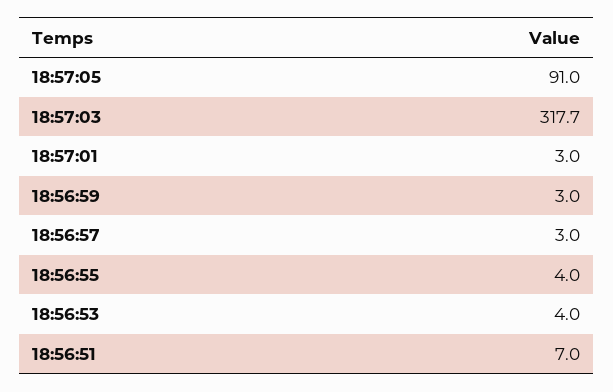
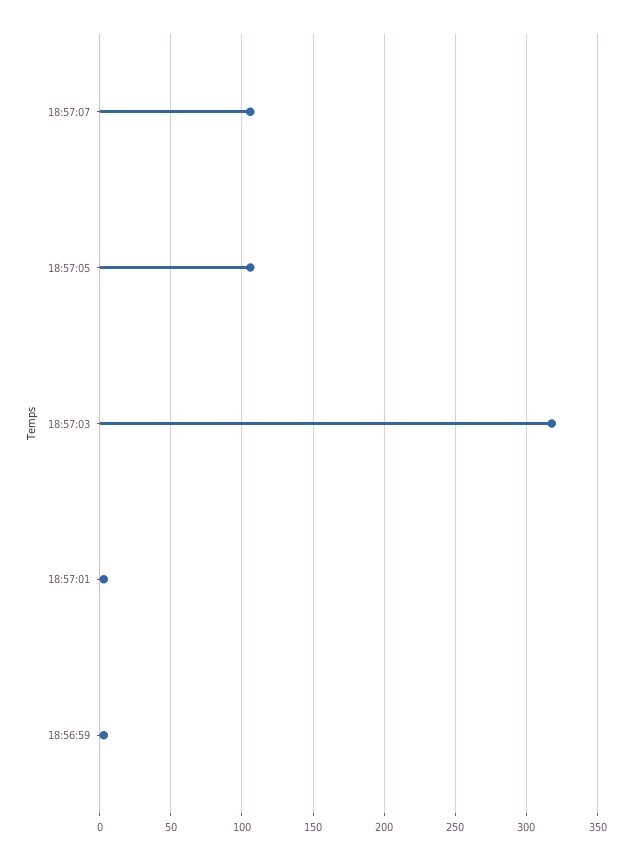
18:57:05: 91 -> 105
18:56:57: 3 -> none
18:56:55: 4 -> none
18:56:53: 4 -> none
18:56:51: 7 -> none
18:57:07: none -> 105

